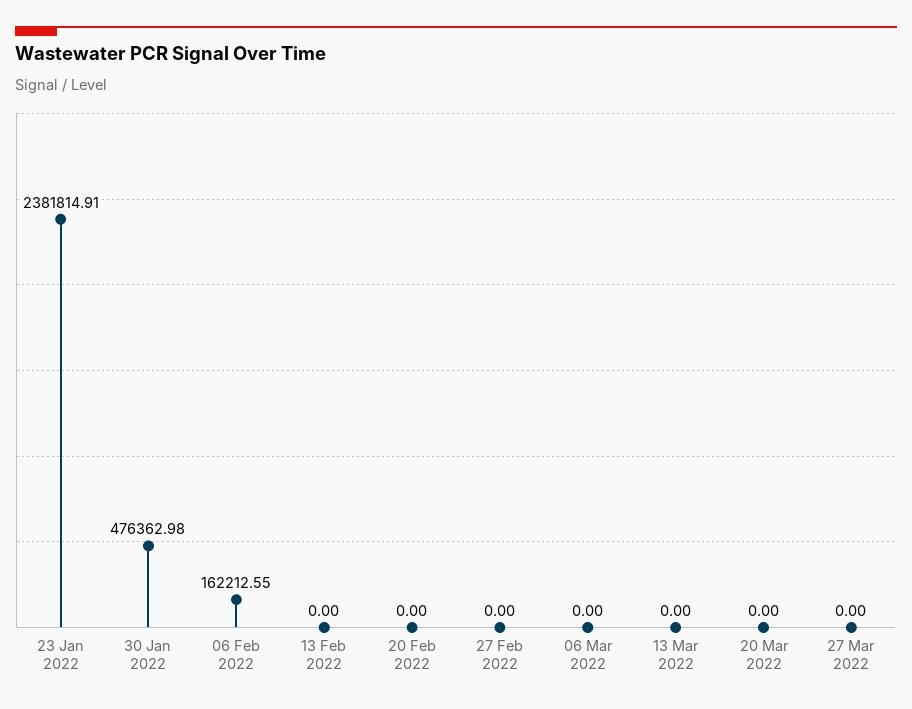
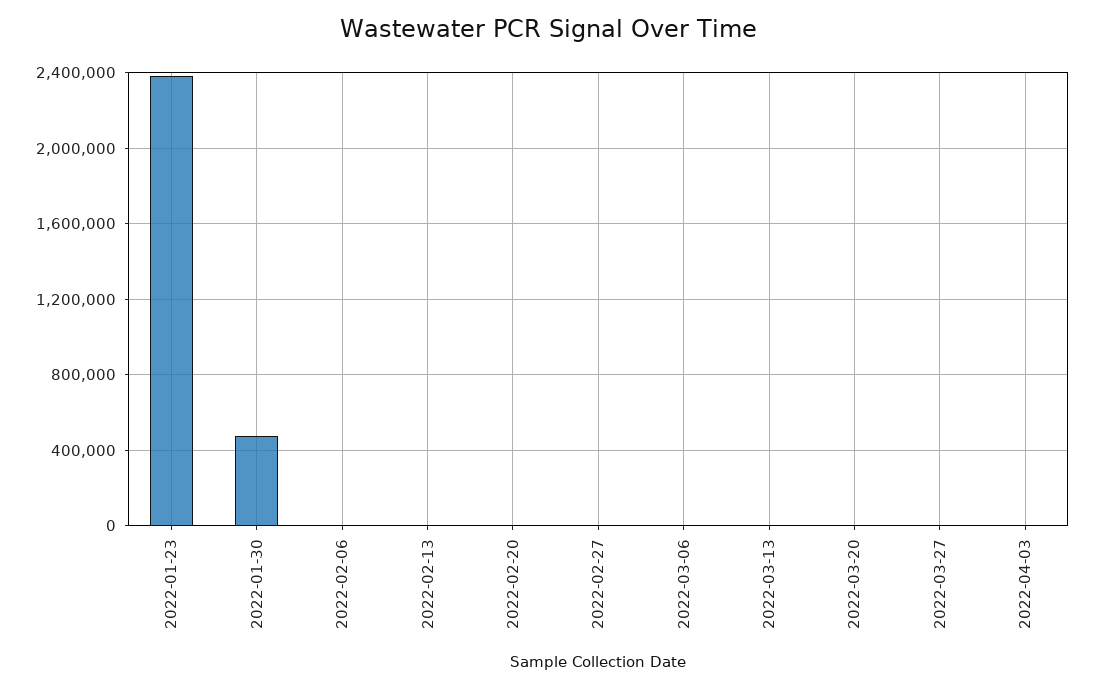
06 Feb 2022: 162212.55 -> 0
2022-04-03: none -> 0

